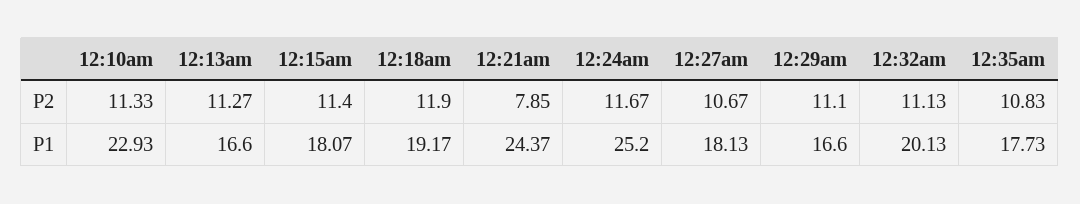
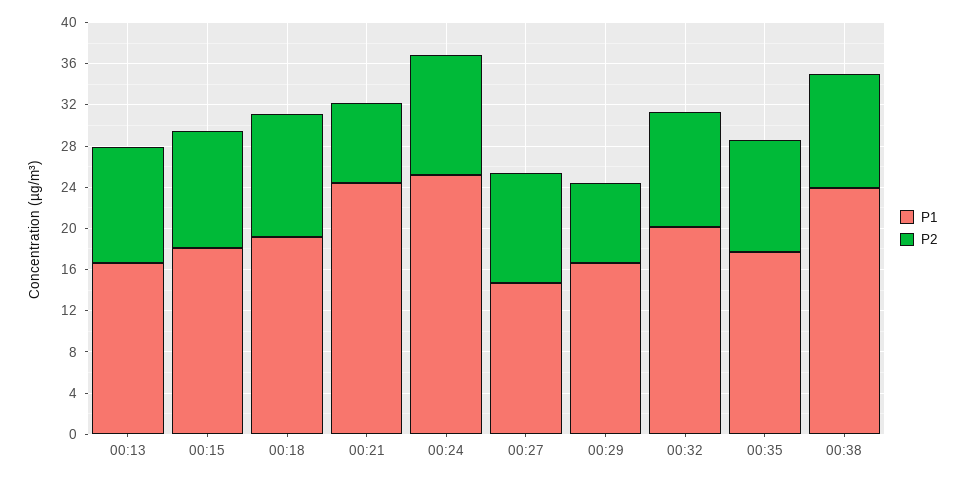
P2, 12:10am: 11.33 -> none
P2, 12:29am: 11.1 -> 8
P1, 12:10am: 22.93 -> none
P1, 12:27am: 18.13 -> 15
P1, 00:38: none -> 24
P2, 00:38: none -> 11

